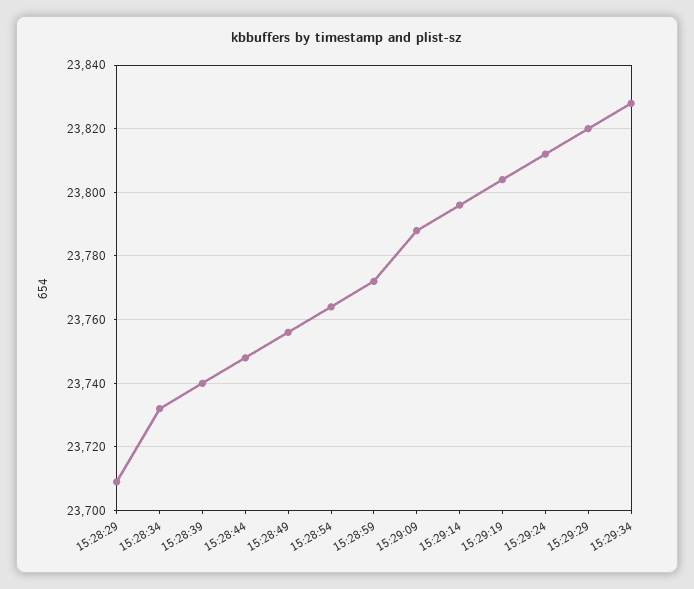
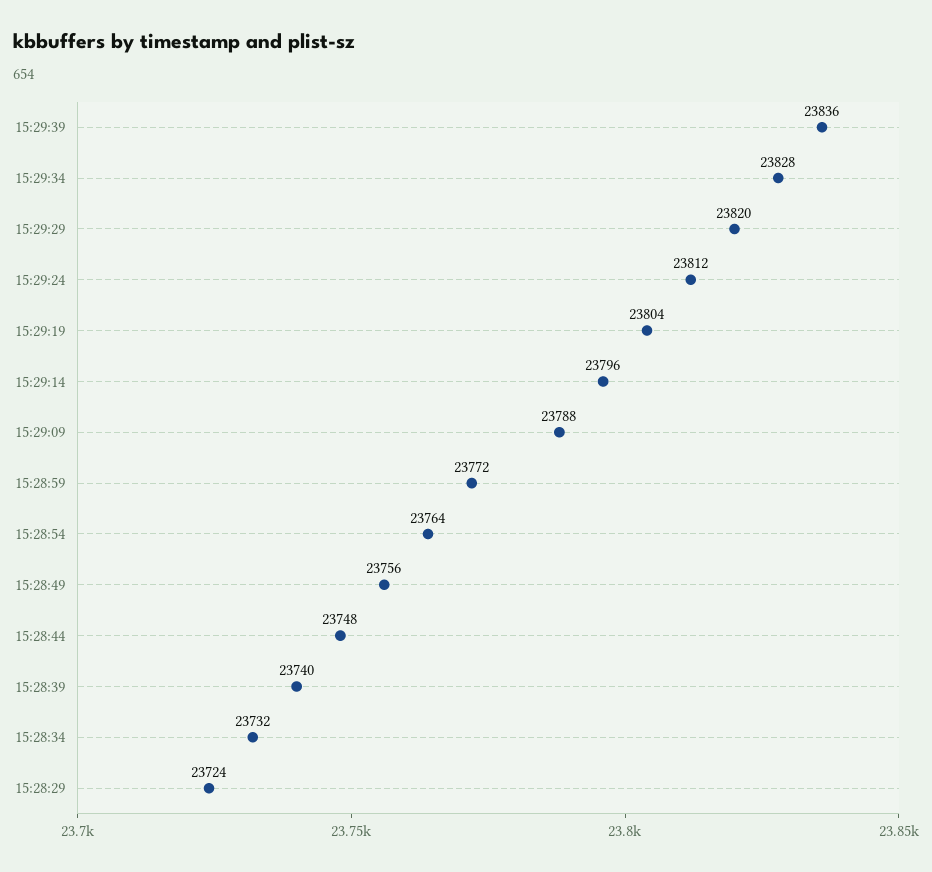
15:28:29: 23710 -> 23724
15:29:39: none -> 23836

